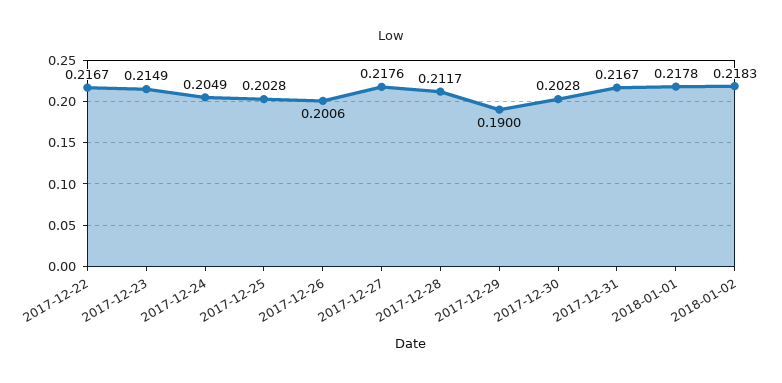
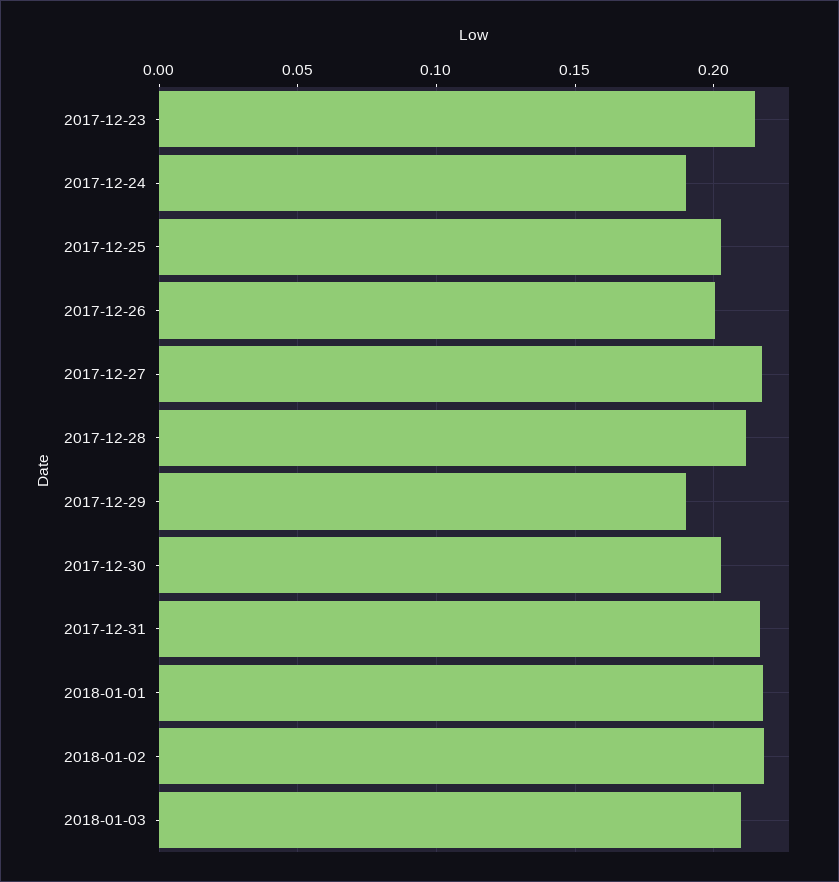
2017-12-22: 0.2167 -> none
2017-12-24: 0.2049 -> 0.19
2018-01-03: none -> 0.21

